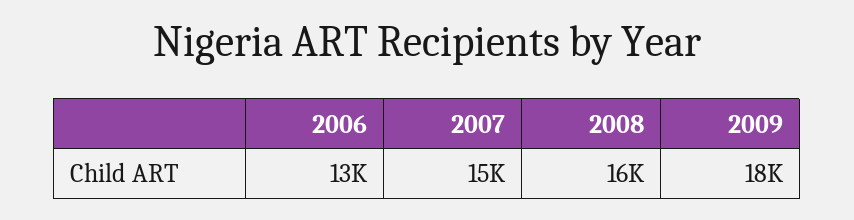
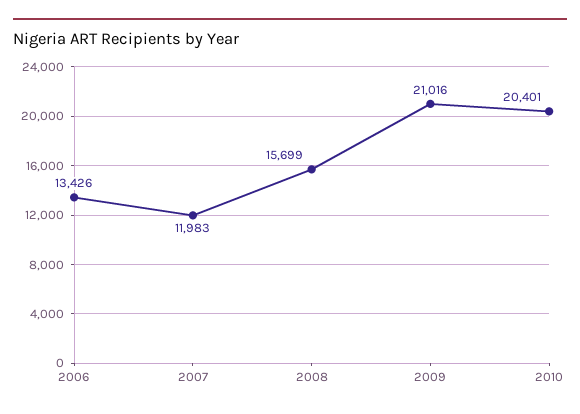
2007: 15000 -> 11983
2009: 18000 -> 21016
2010: none -> 20401

